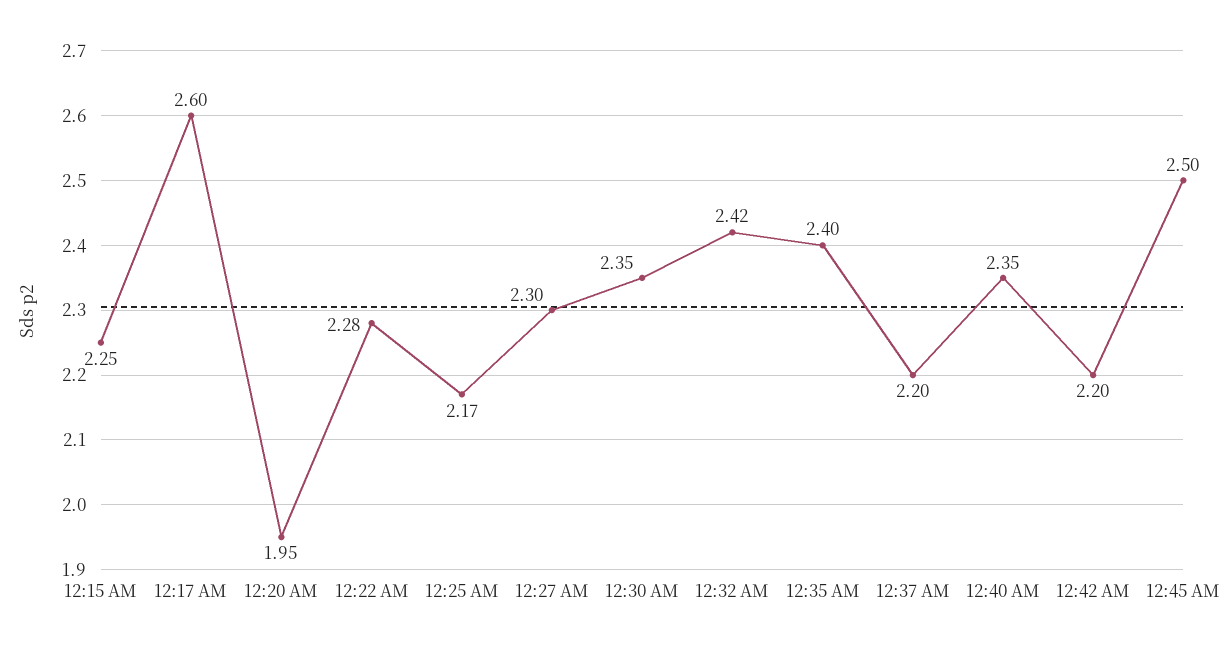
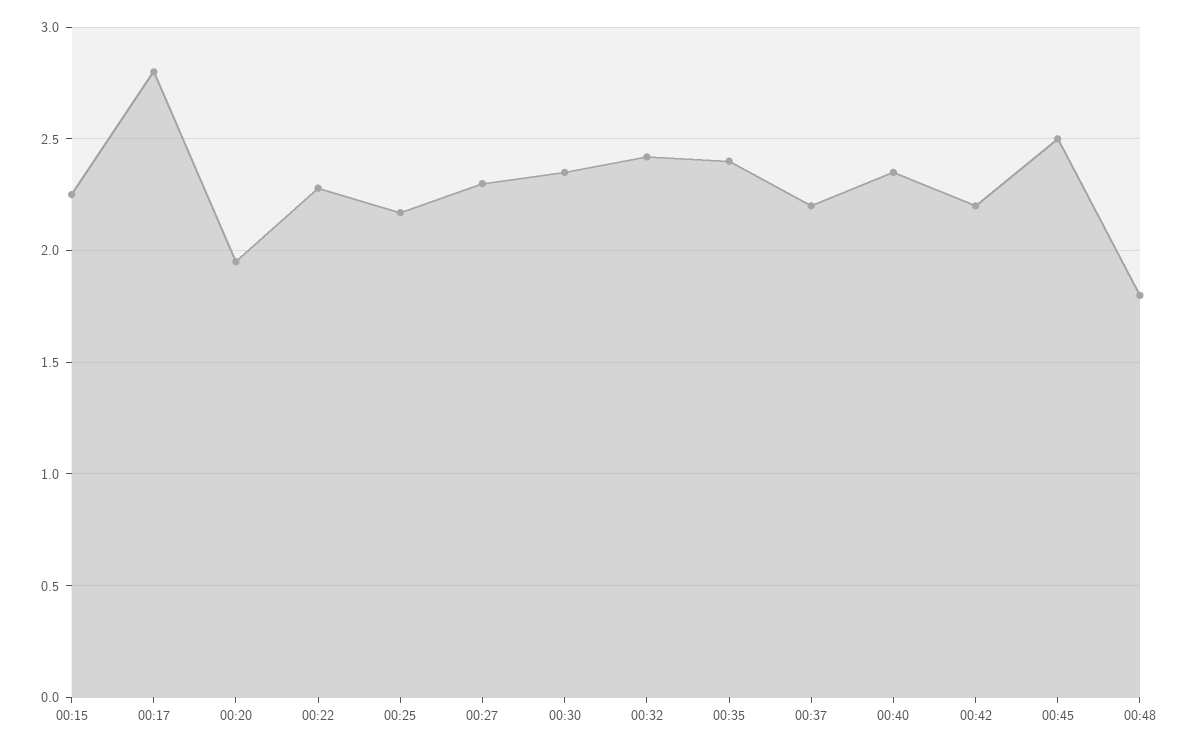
12:17 AM: 2.6 -> 2.8
00:48: none -> 1.8

